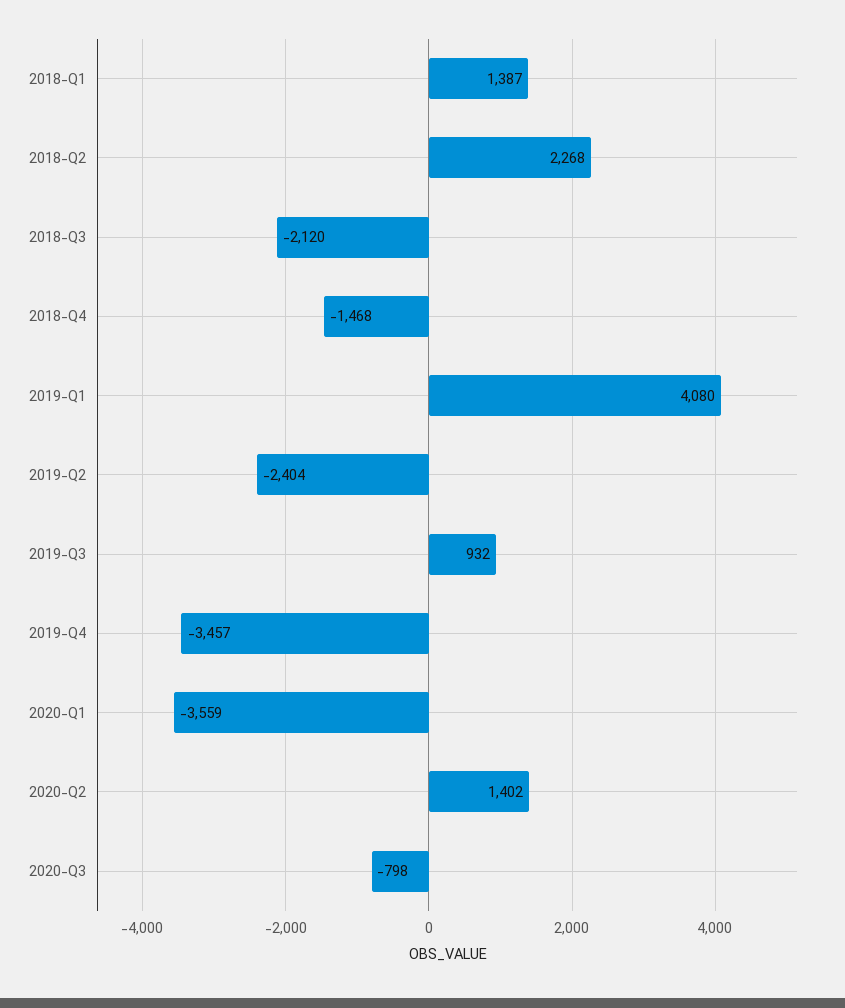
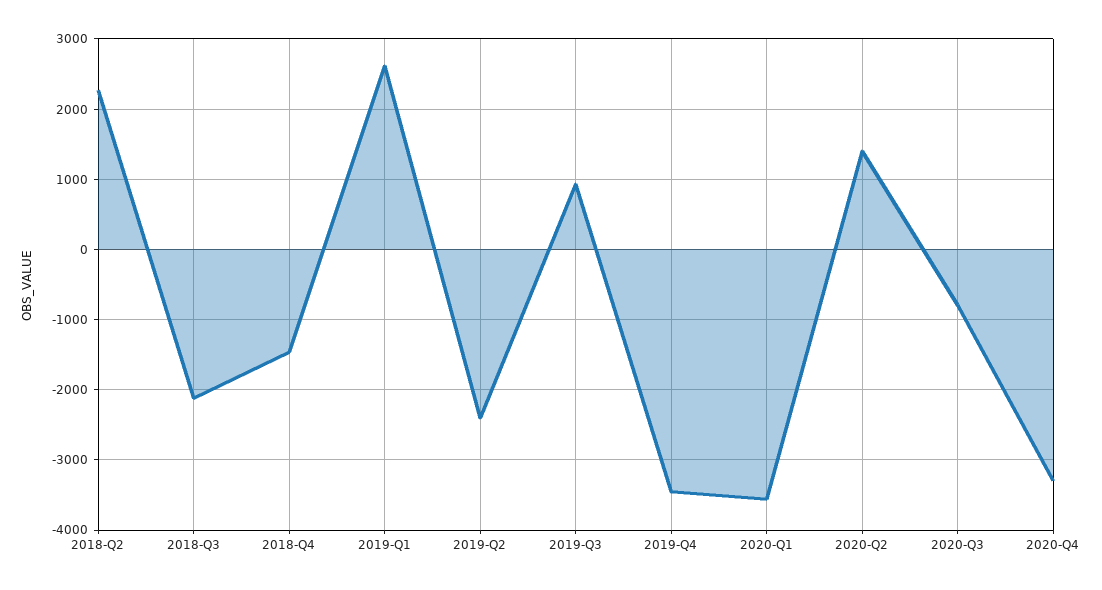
2018-Q1: 1387 -> none
2019-Q1: 4080 -> 2600
2020-Q4: none -> -3300

